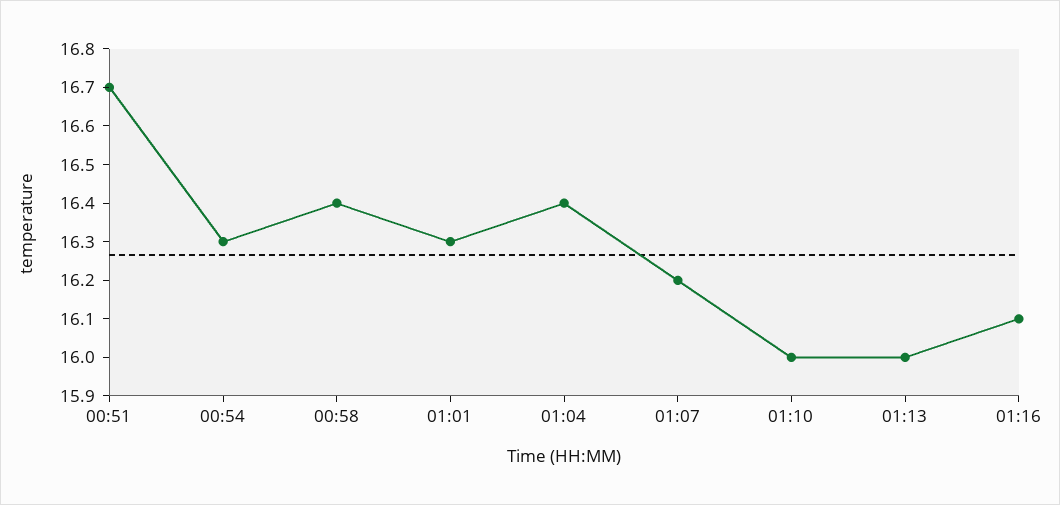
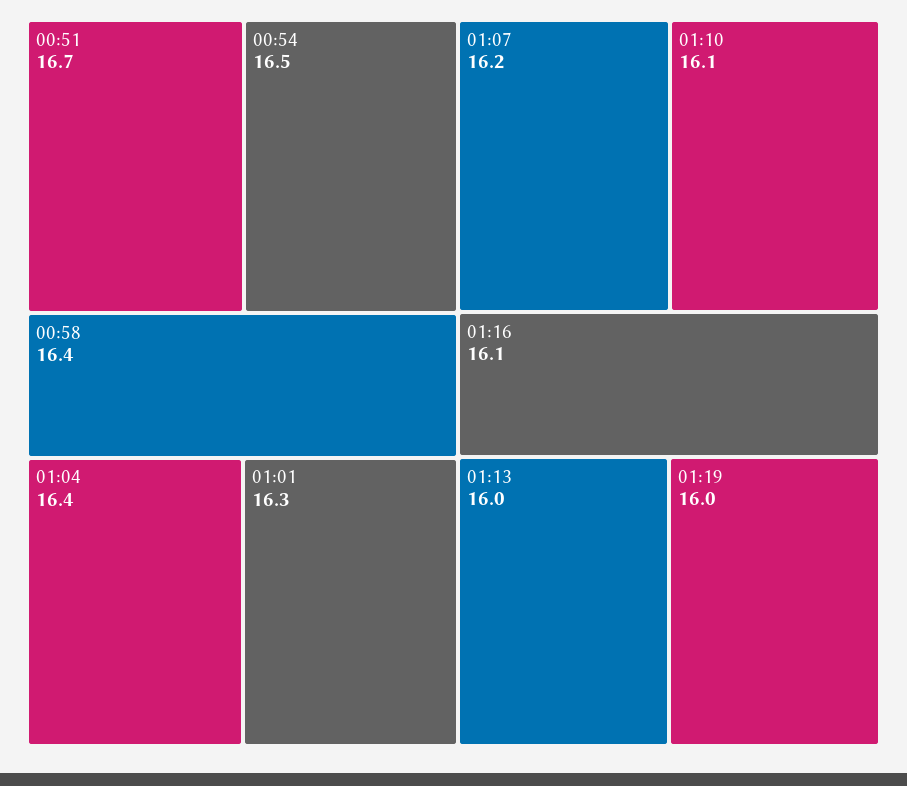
00:54: 16.3 -> 16.5
01:10: 16 -> 16.1
01:19: none -> 16

